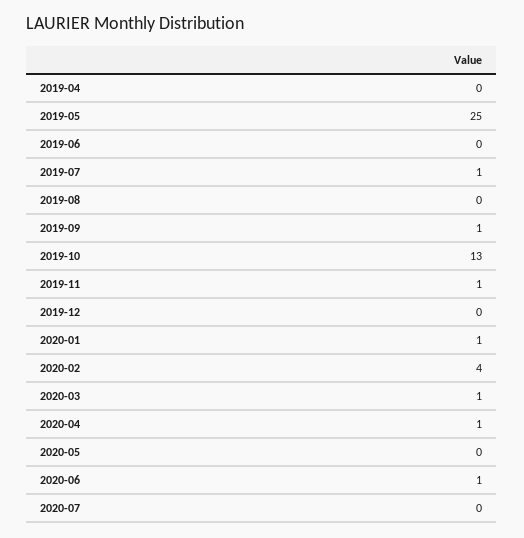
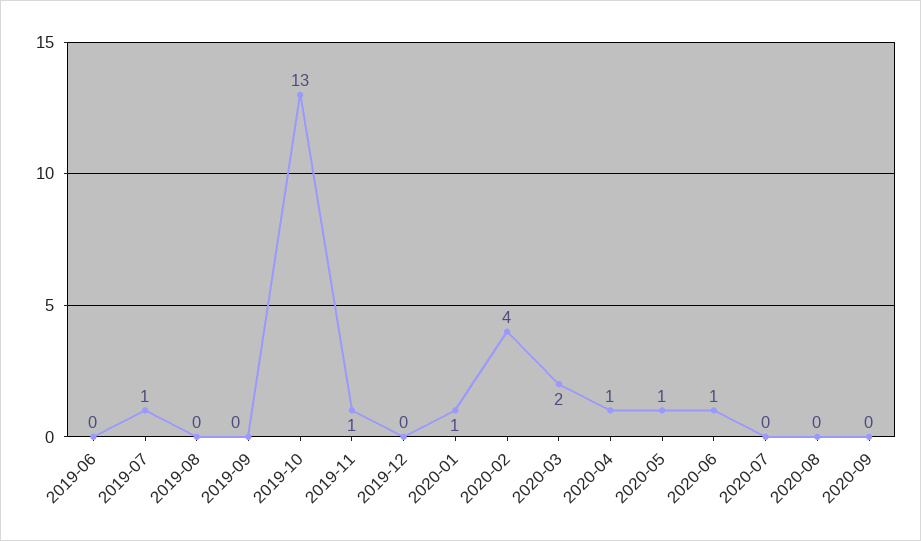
2019-04: 0 -> none
2019-05: 25 -> none
2019-09: 1 -> 0
2020-03: 1 -> 2
2020-05: 0 -> 1
2020-08: none -> 0
2020-09: none -> 0

